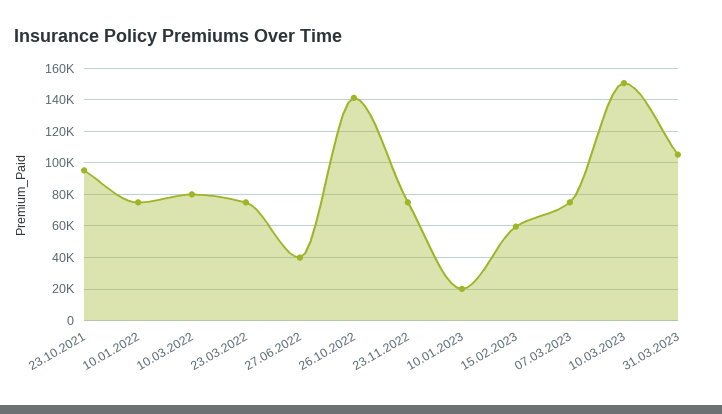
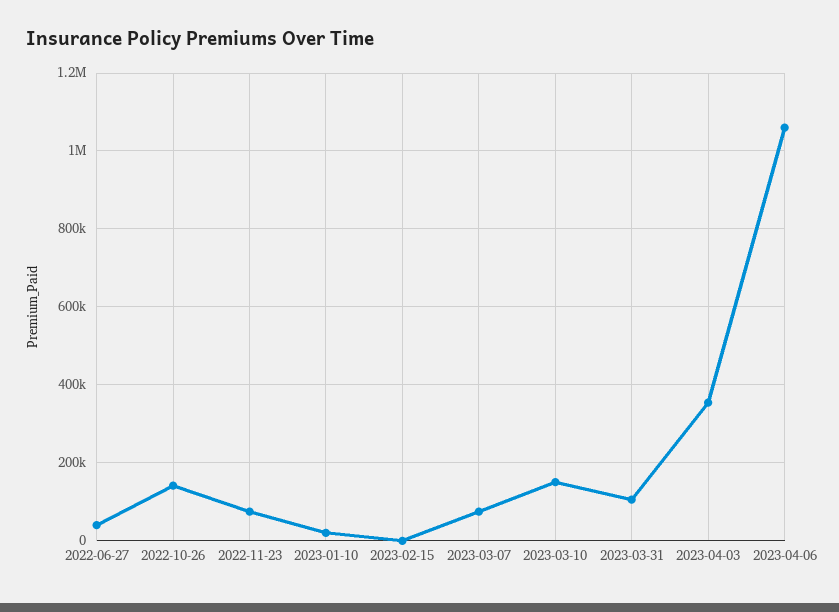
23.10.2021: 95000 -> none
10.01.2022: 75000 -> none
10.03.2022: 80000 -> none
23.03.2022: 75000 -> none
15.02.2023: 60000 -> 0
2023-04-03: none -> 360000
2023-04-06: none -> 1060000

